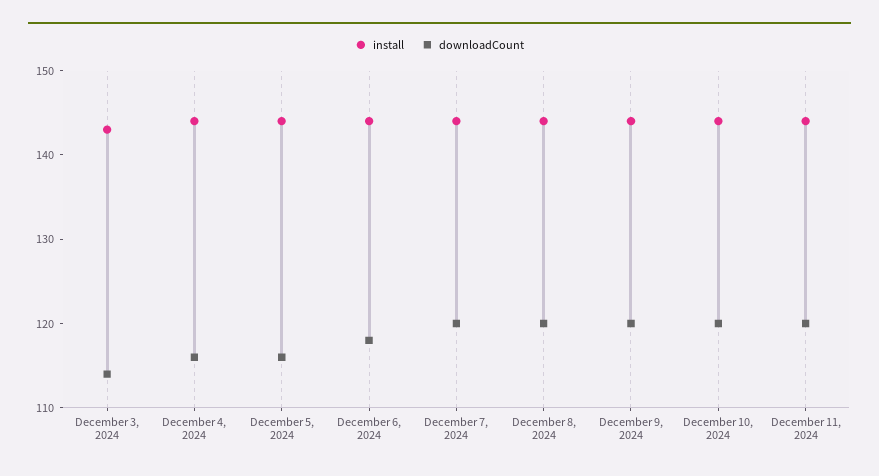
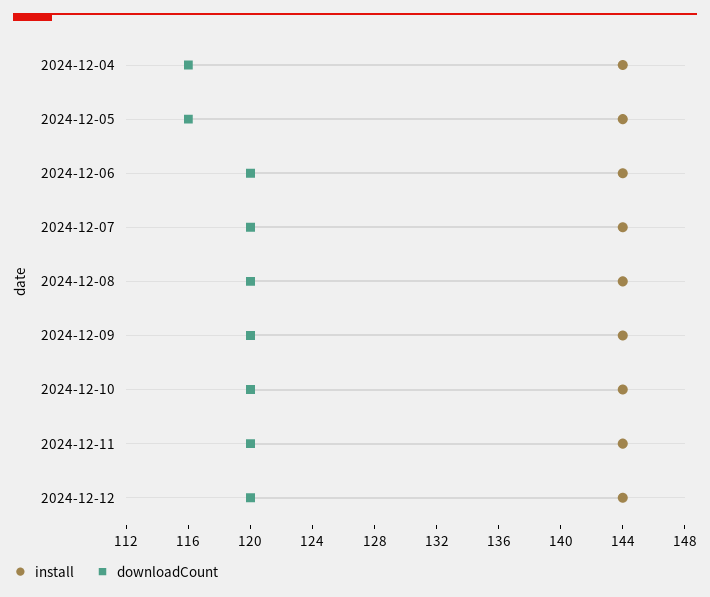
install, December 3, 2024: 143 -> none
downloadCount, December 3, 2024: 114 -> none
downloadCount, December 6, 2024: 118 -> 120
install, 2024-12-12: none -> 144
downloadCount, 2024-12-12: none -> 120

